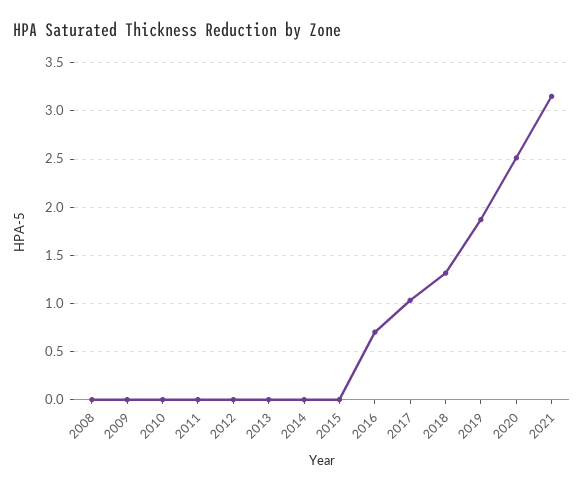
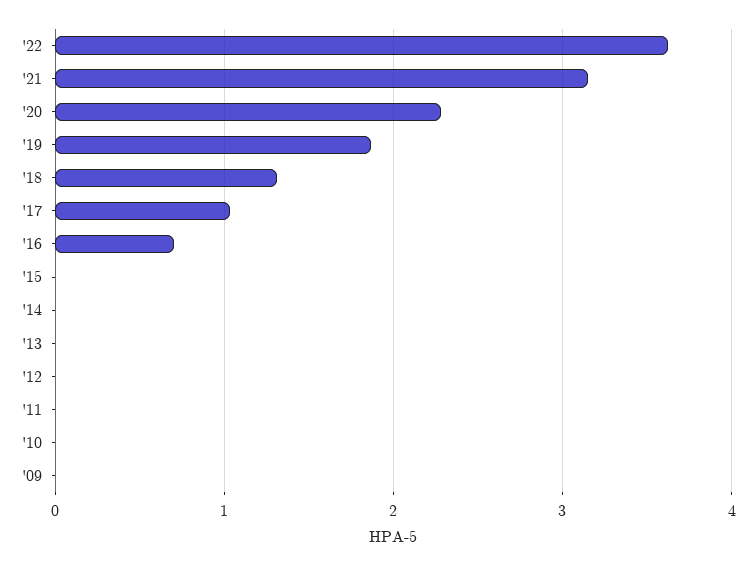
2008: 0 -> none
2020: 2.5 -> 2.3
'22: none -> 3.6

